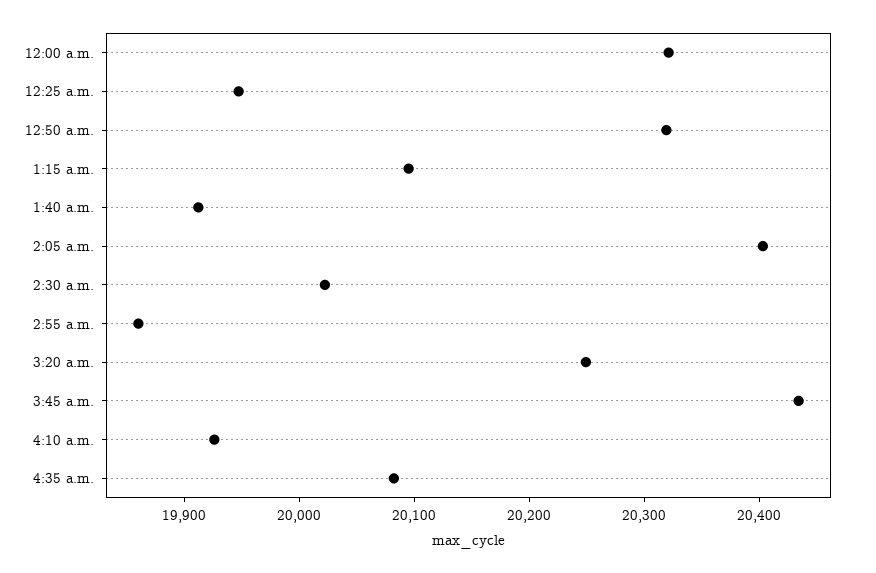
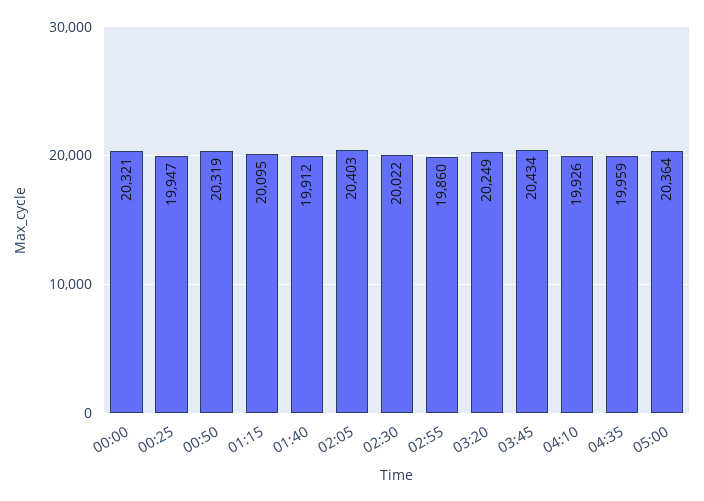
4:35 a.m.: 20080 -> 19959
05:00: none -> 20364

